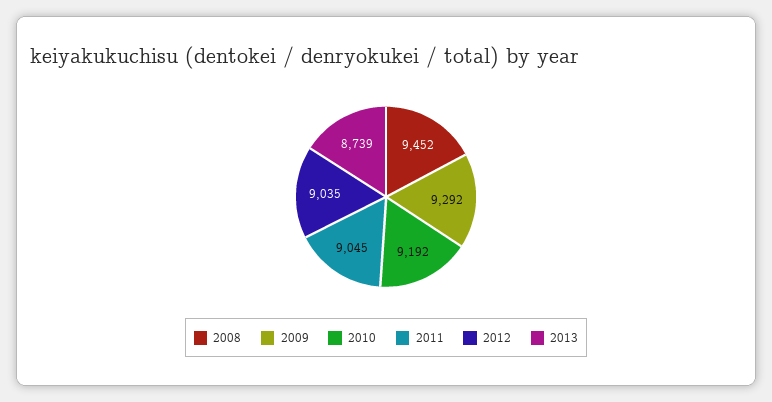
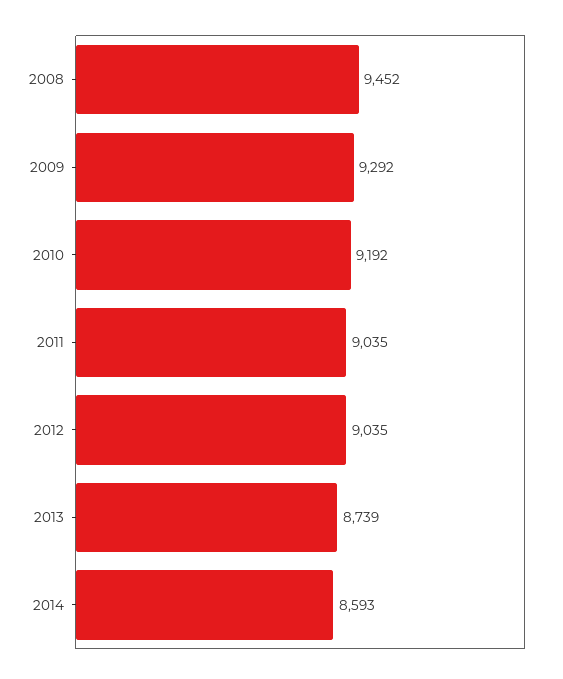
2011: 9045 -> 9035
2014: none -> 8593

